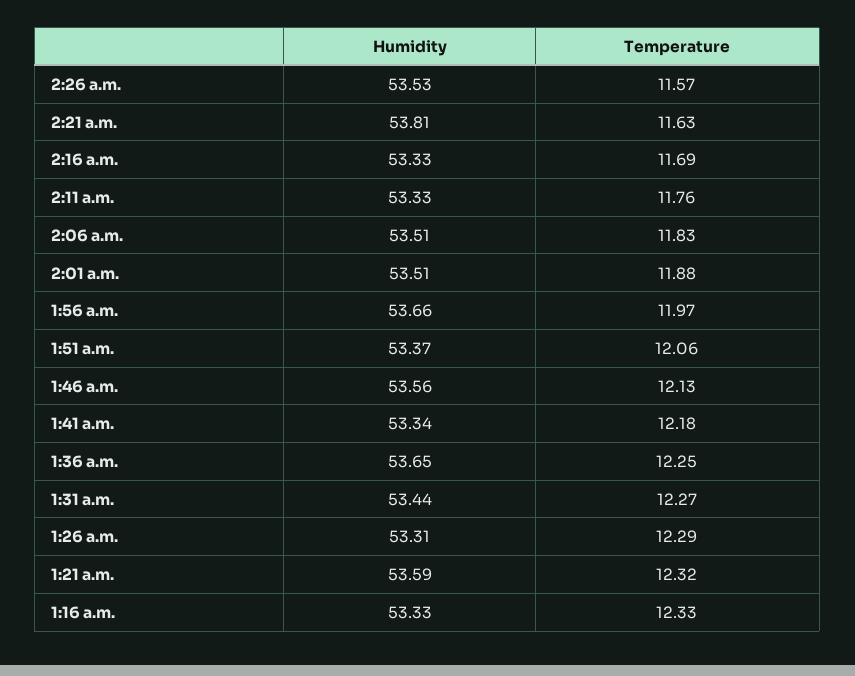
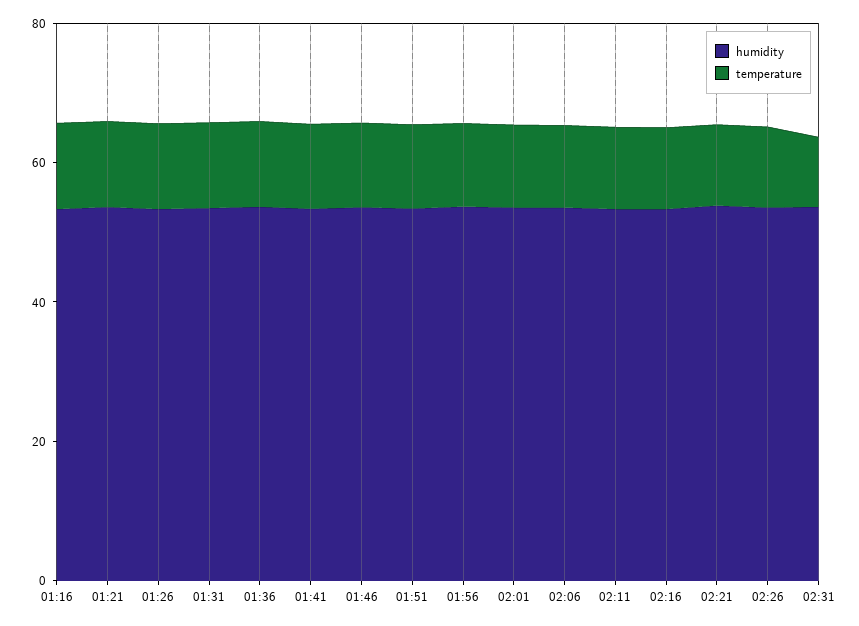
Humidity, 02:31: none -> 55
Temperature, 02:31: none -> 10

